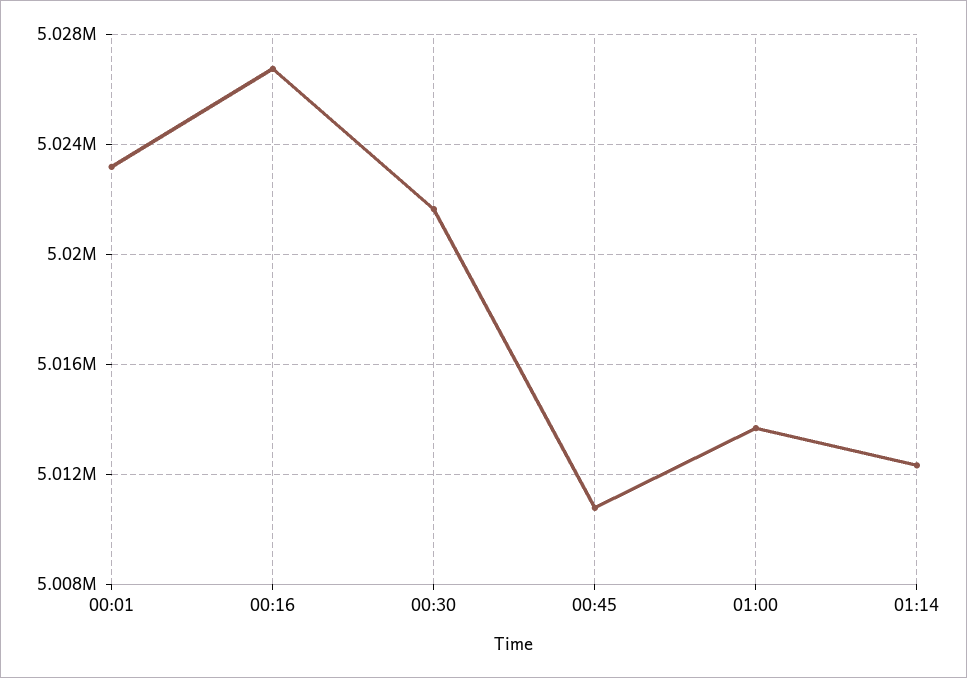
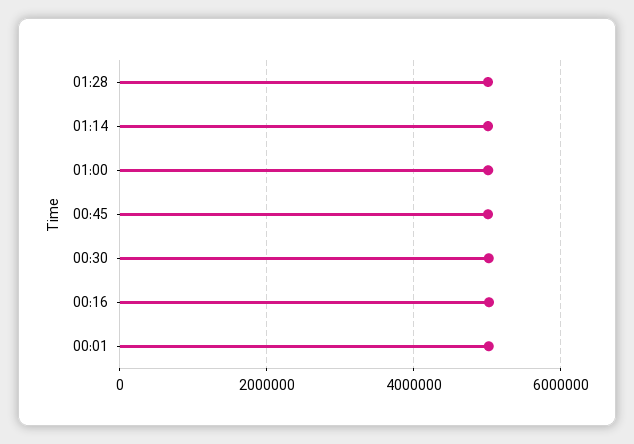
01:28: none -> 5000000

